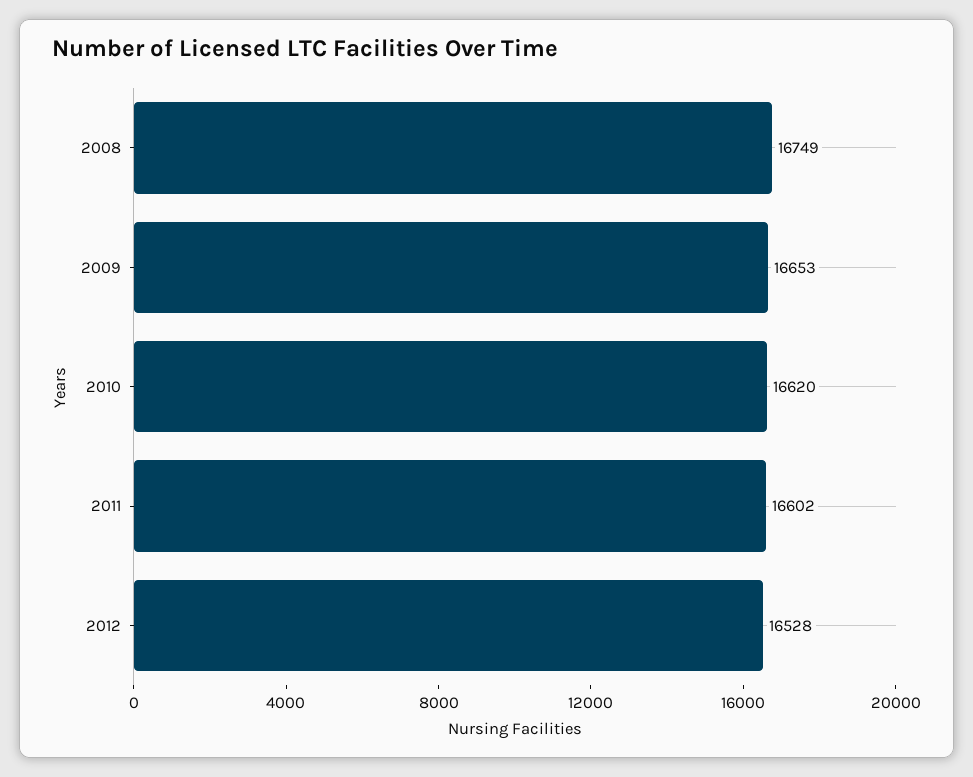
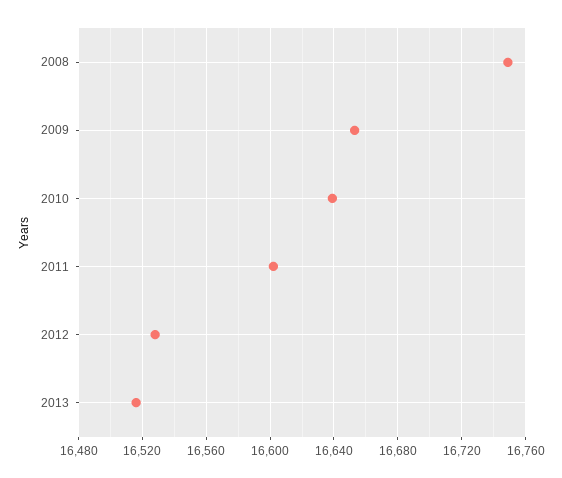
2010: 16620 -> 16640
2013: none -> 16515

